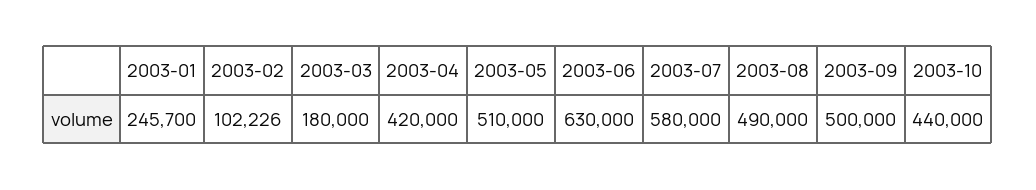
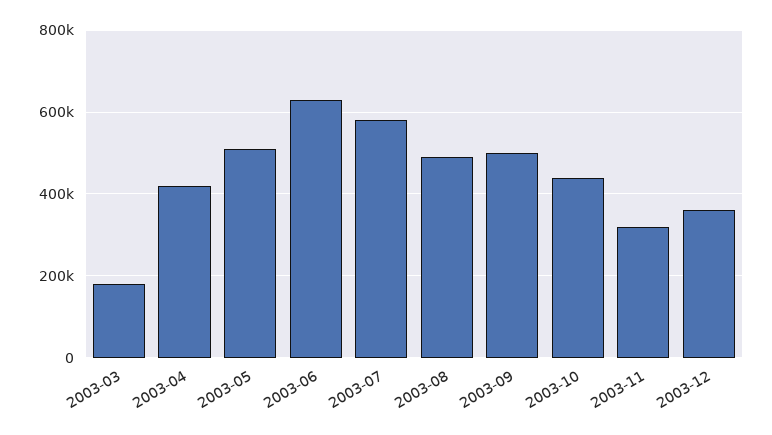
2003-01: 245700 -> none
2003-02: 102226 -> none
2003-11: none -> 320000
2003-12: none -> 360000

